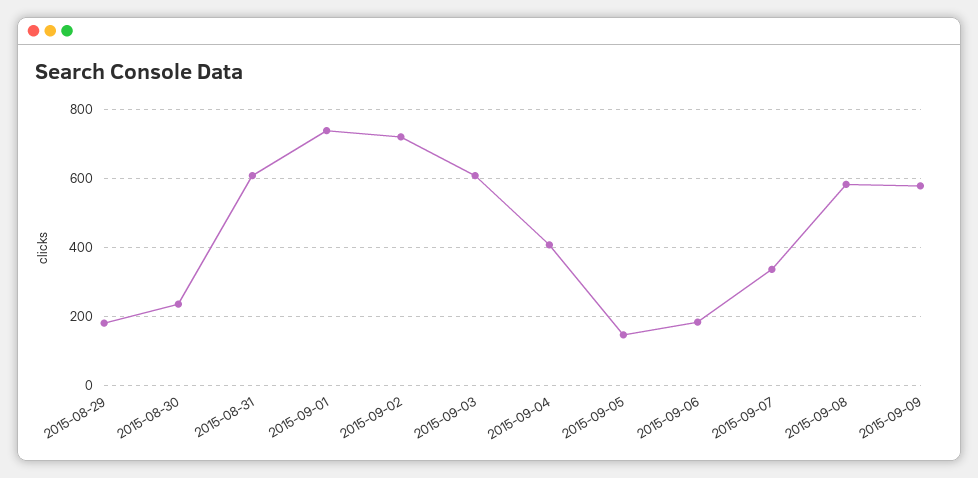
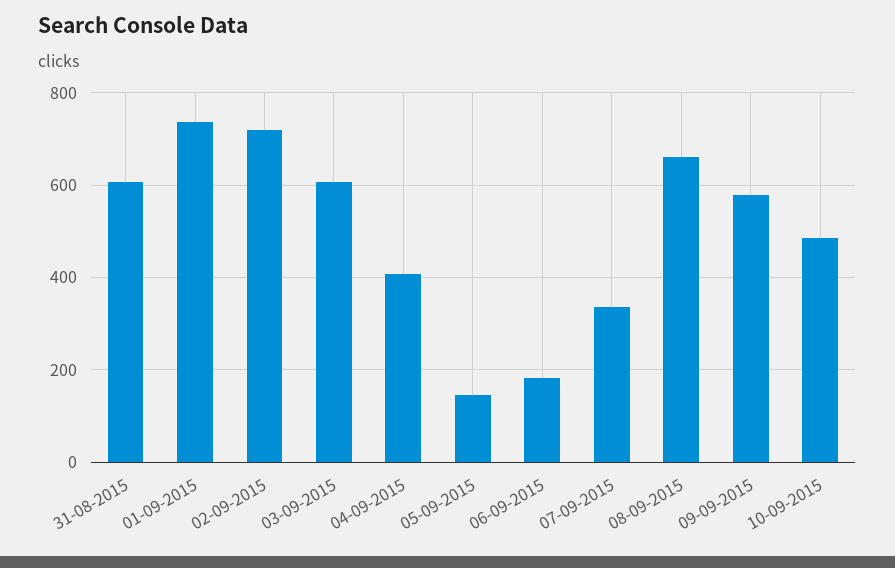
2015-08-29: 180 -> none
2015-08-30: 240 -> none
2015-09-08: 580 -> 660
10-09-2015: none -> 480

